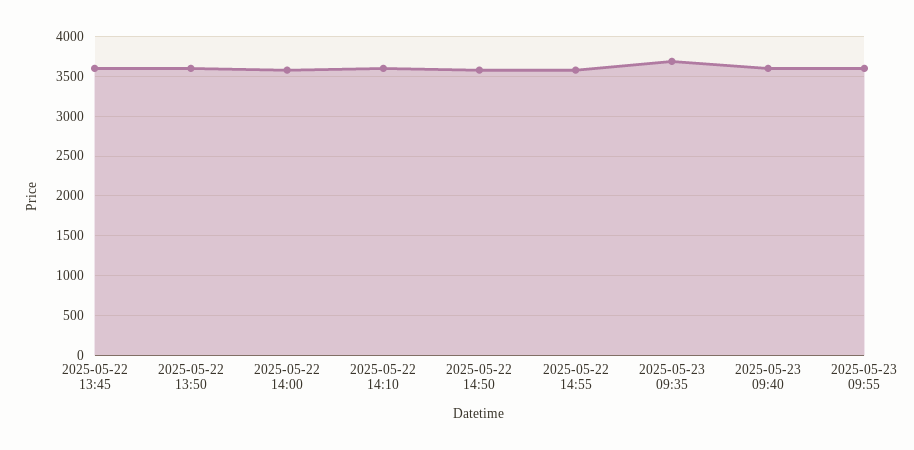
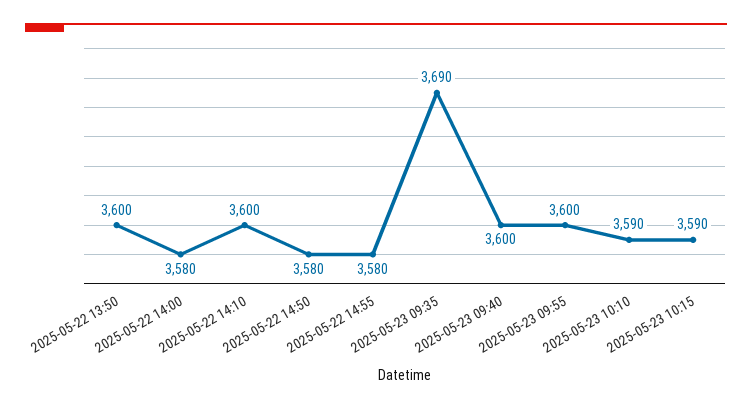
2025-05-22 13:45: 3600 -> none
2025-05-23 10:10: none -> 3590
2025-05-23 10:15: none -> 3590

